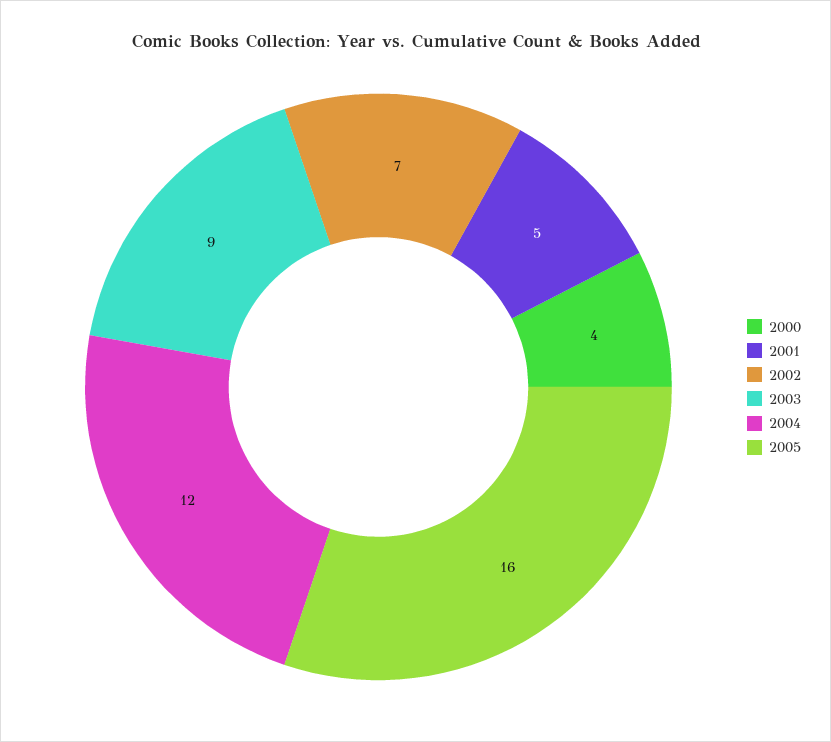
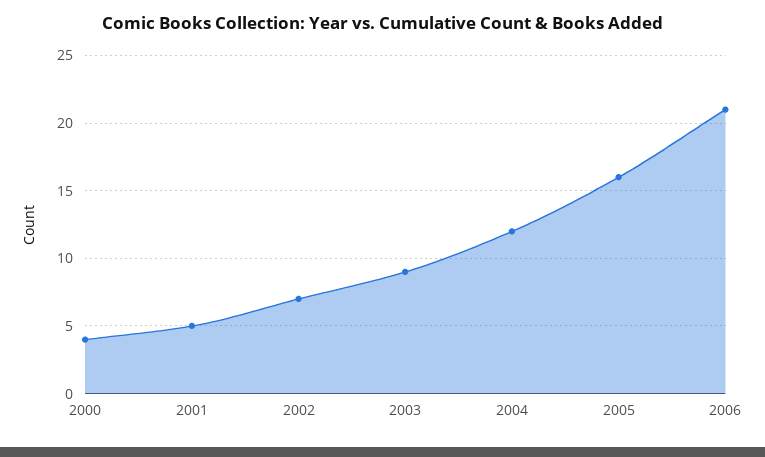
2006: none -> 21

